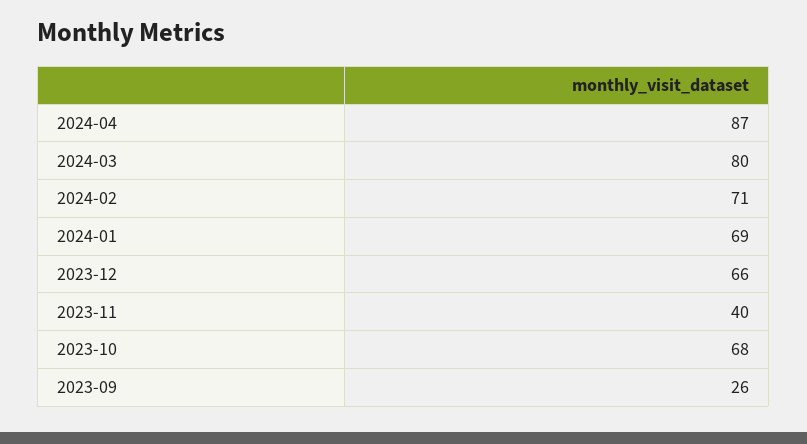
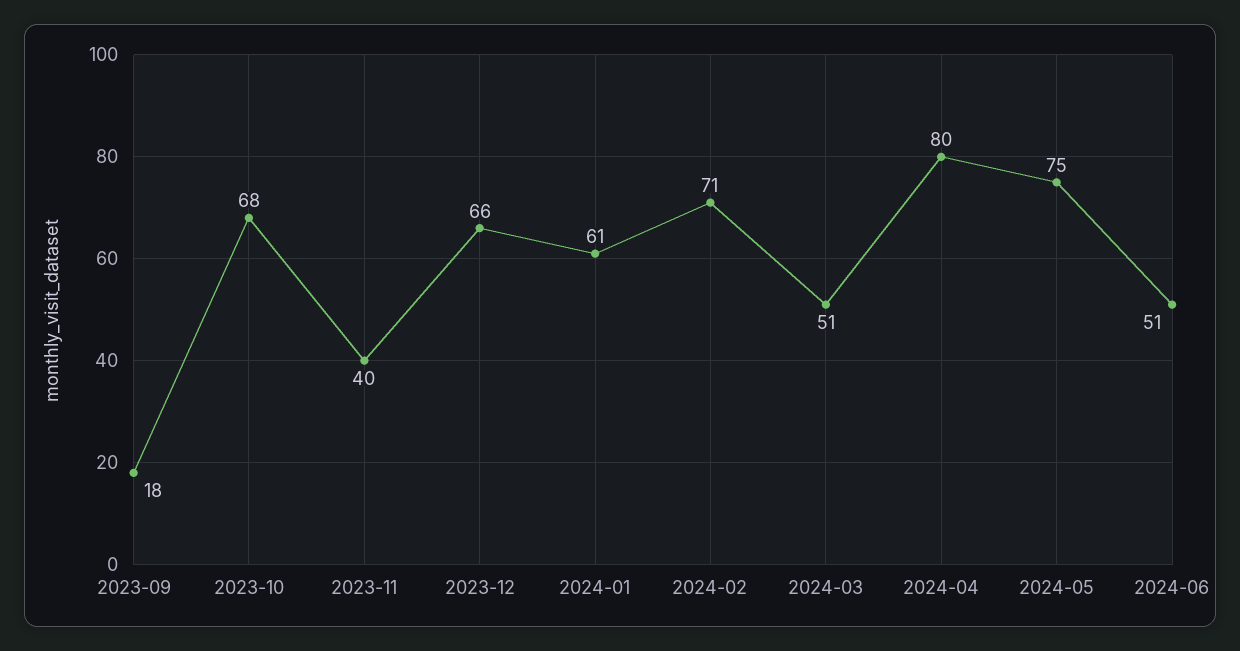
2024-04: 87 -> 80
2024-03: 80 -> 51
2024-01: 69 -> 61
2023-09: 26 -> 18
2024-05: none -> 75
2024-06: none -> 51

